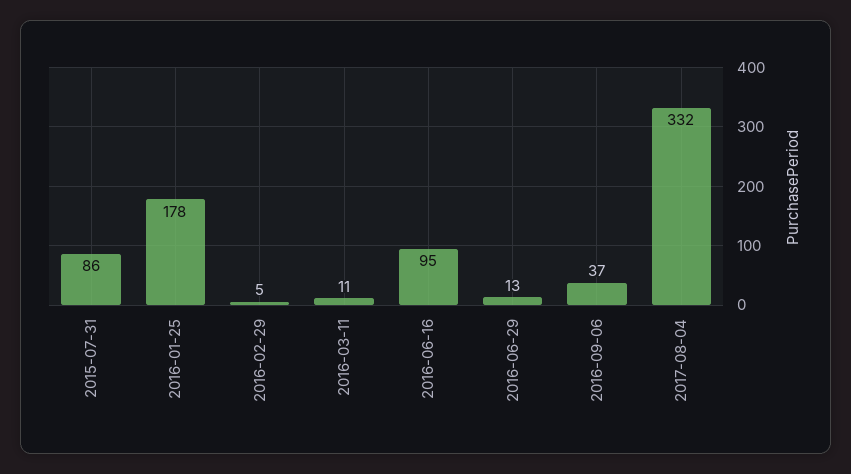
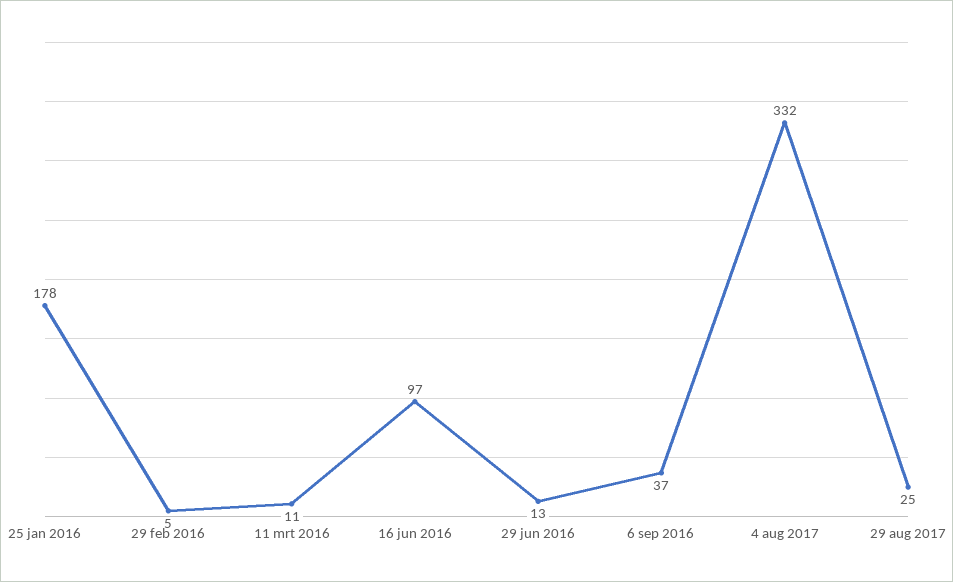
2015-07-31: 86 -> none
2016-06-16: 95 -> 97
29 aug 2017: none -> 25

